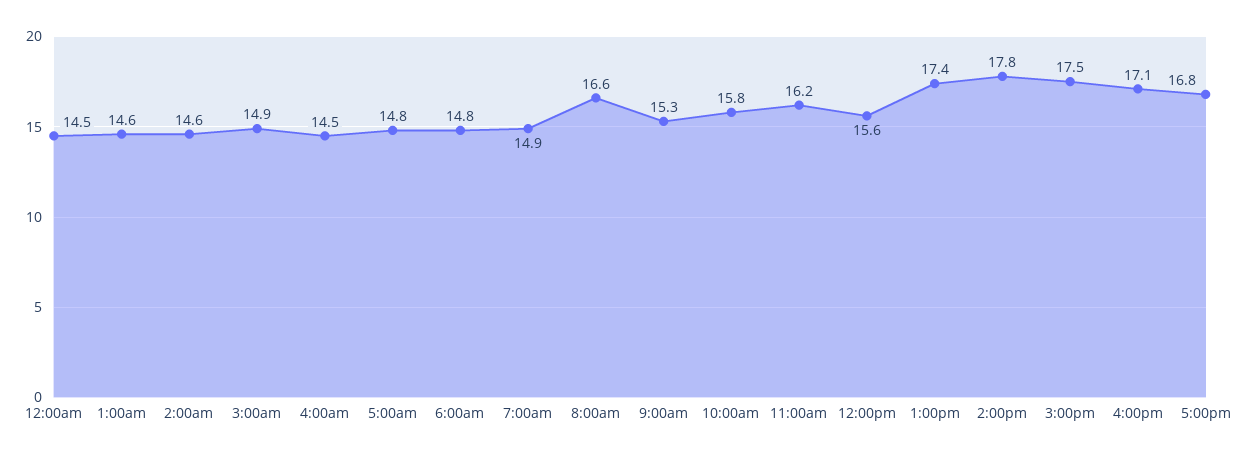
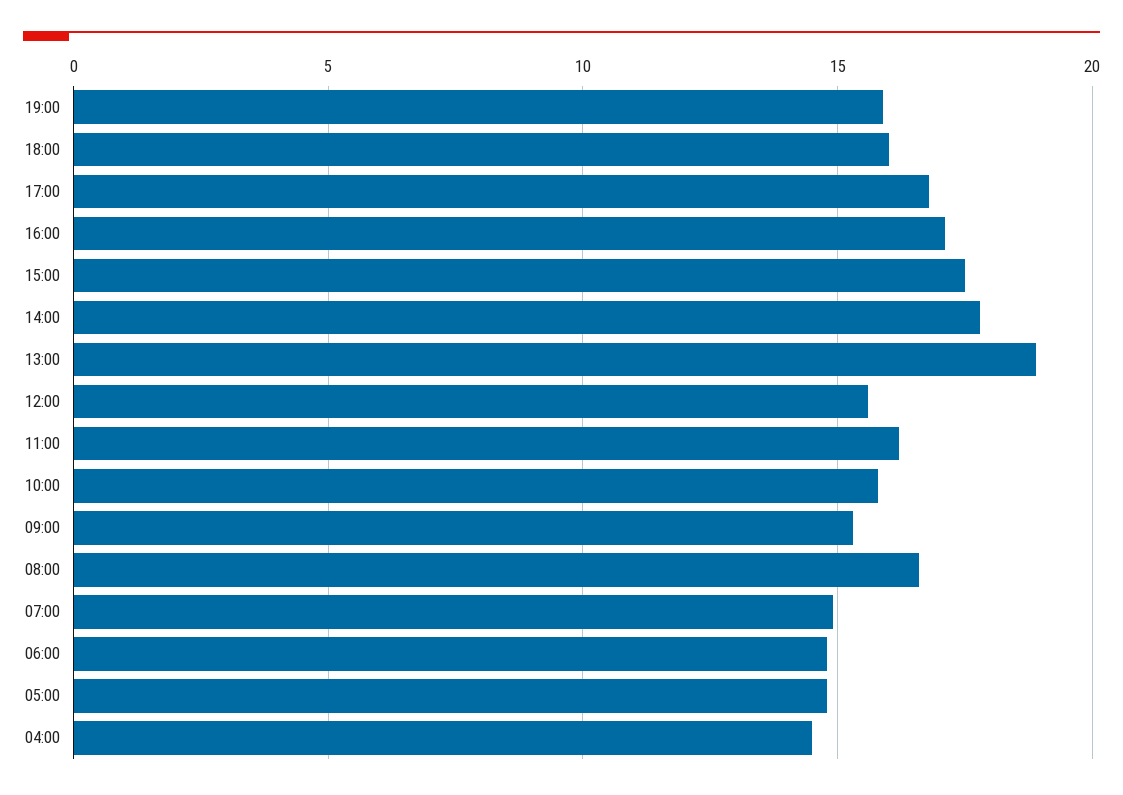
12:00am: 14.5 -> none
1:00am: 14.6 -> none
2:00am: 14.6 -> none
3:00am: 14.9 -> none
1:00pm: 17.4 -> 19
19:00: none -> 16
18:00: none -> 16

